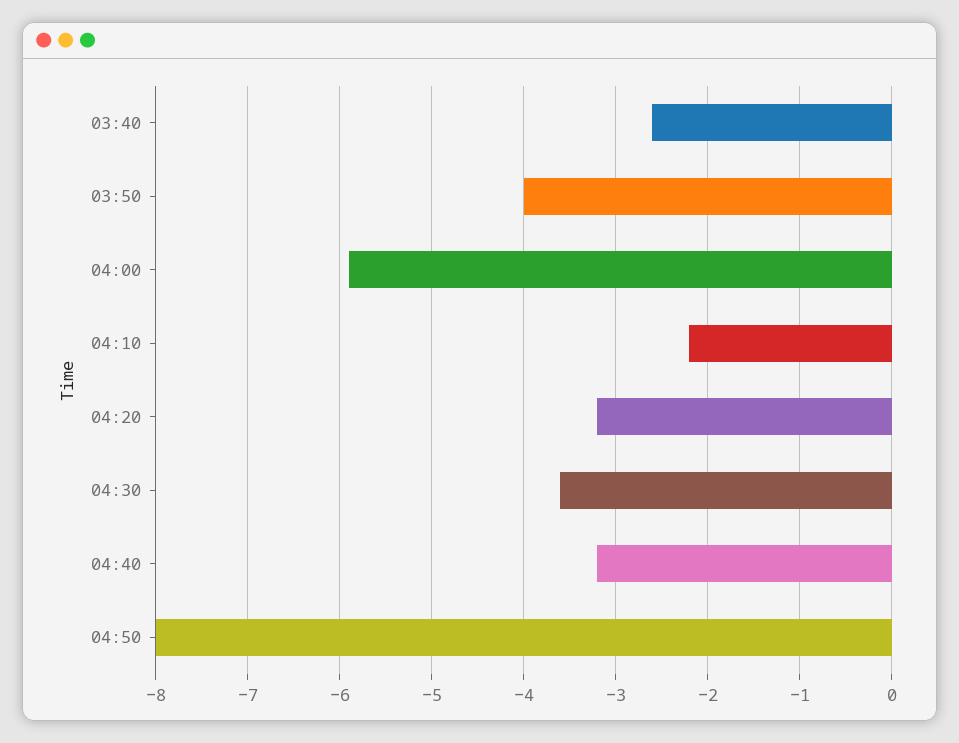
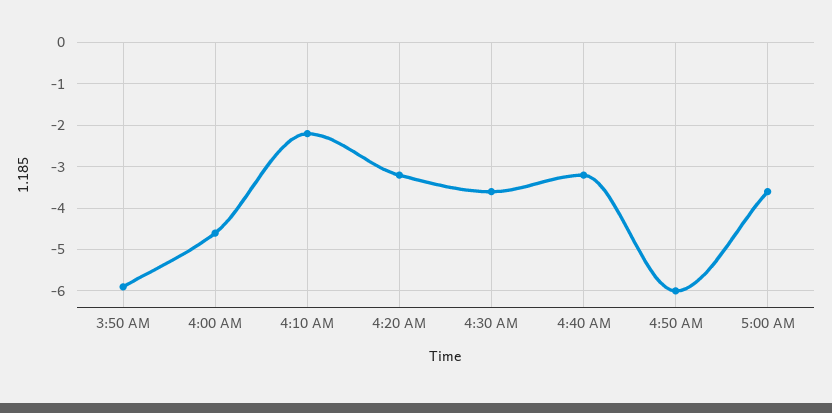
03:40: -2.6 -> none
03:50: -4 -> -6
04:00: -5.9 -> -4.5
04:50: -8 -> -6
5:00 AM: none -> -3.5

